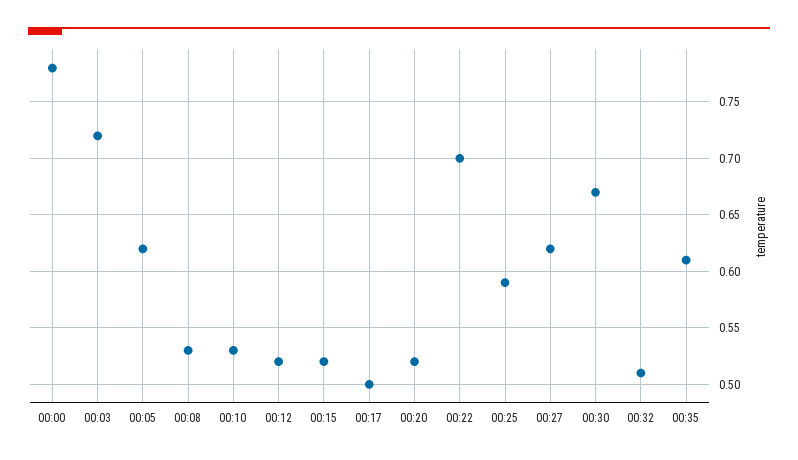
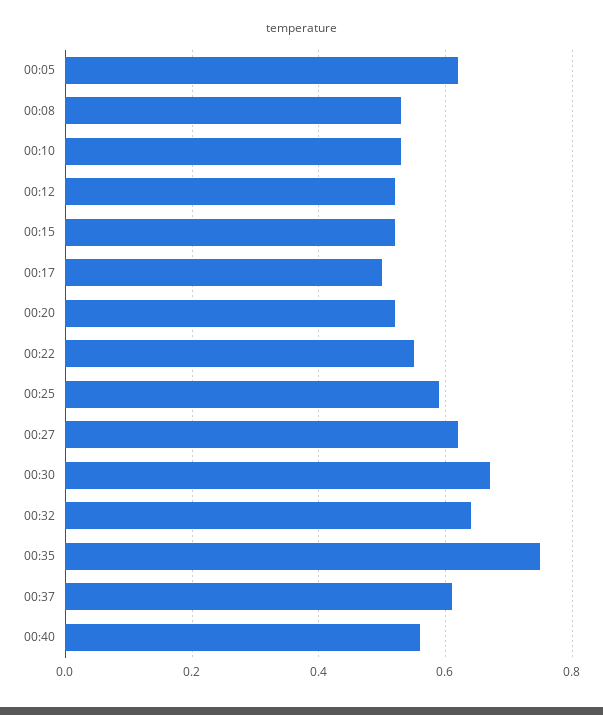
00:00: 0.78 -> none
00:03: 0.72 -> none
00:22: 0.7 -> 0.55
00:32: 0.51 -> 0.65
00:35: 0.61 -> 0.75
00:37: none -> 0.6
00:40: none -> 0.55

